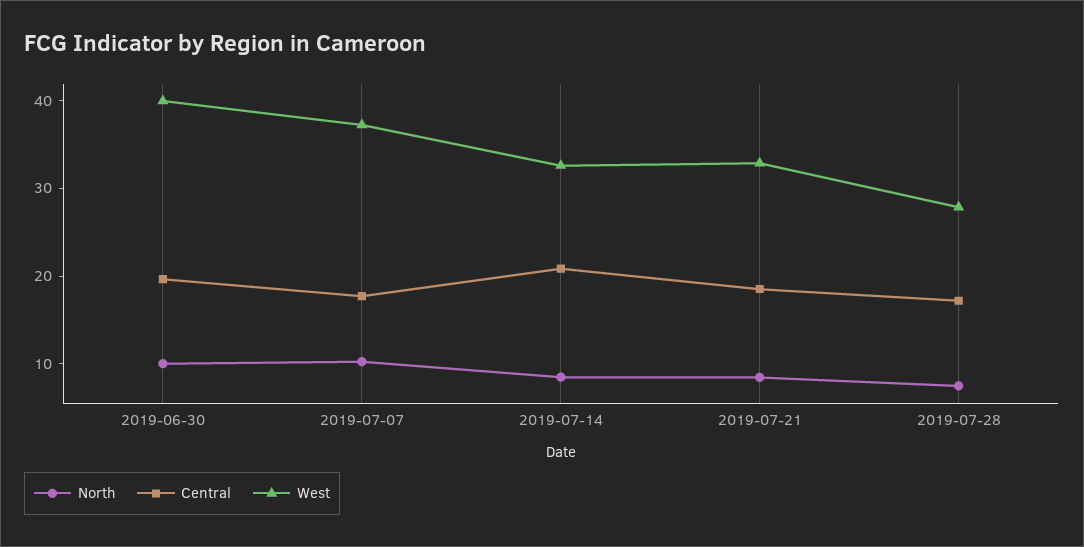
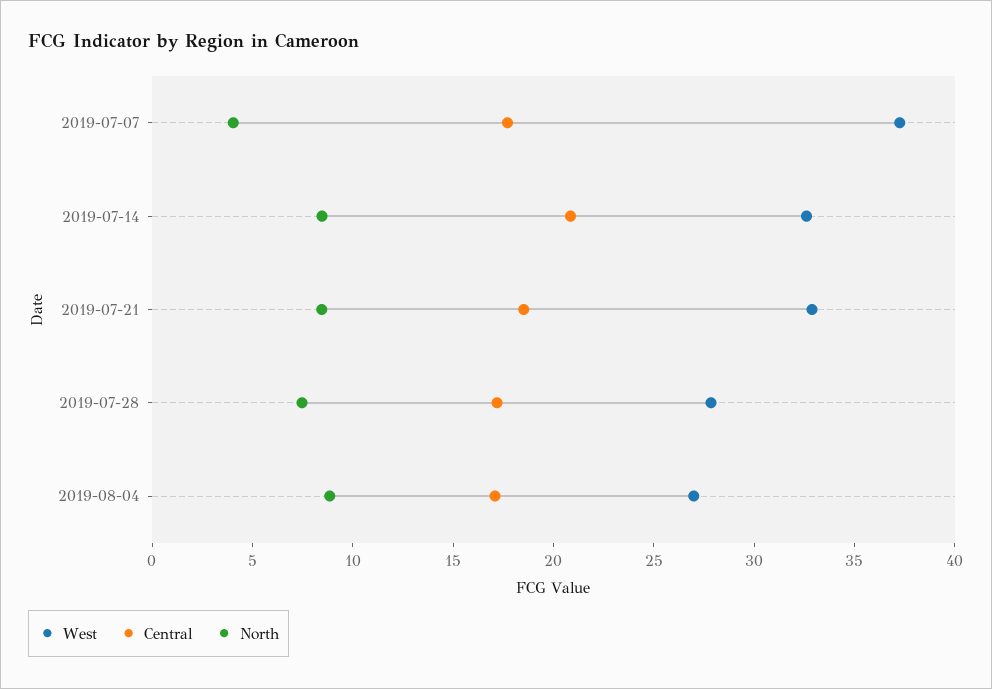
North, 2019-06-30: 10 -> none
Central, 2019-06-30: 20 -> none
West, 2019-06-30: 40 -> none
North, 2019-07-07: 10 -> 4
West, 2019-08-04: none -> 27
Central, 2019-08-04: none -> 17
North, 2019-08-04: none -> 9

